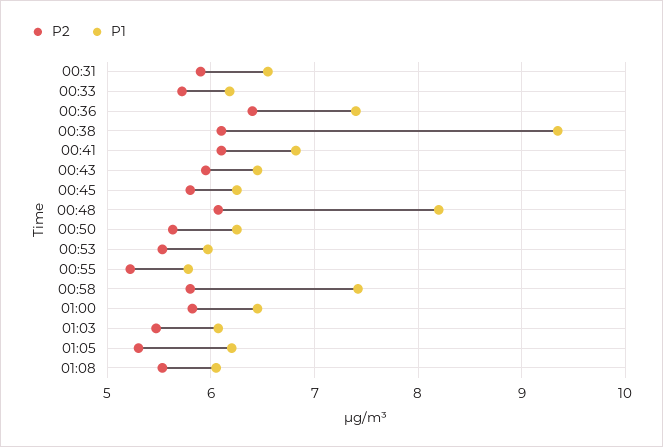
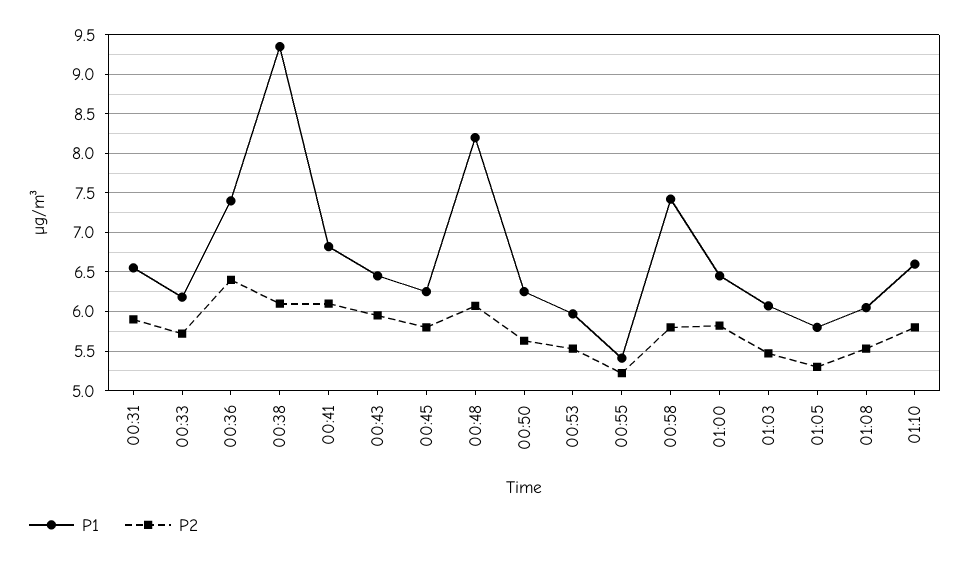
P1, 00:55: 5.8 -> 5.4
P1, 01:05: 6.2 -> 5.8
P1, 01:10: none -> 6.6
P2, 01:10: none -> 5.8

